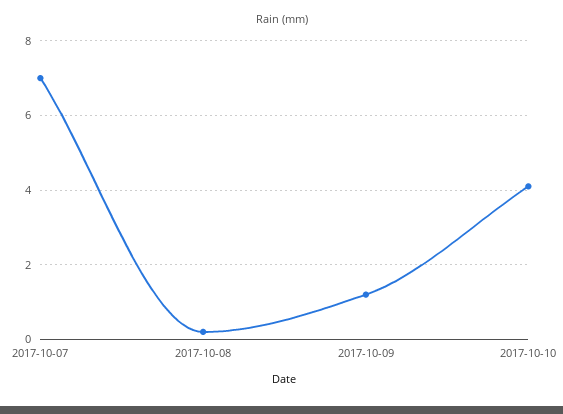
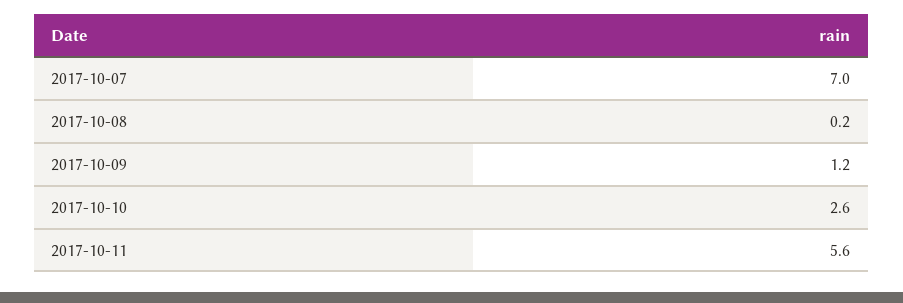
2017-10-10: 4 -> 2.6
2017-10-11: none -> 5.6

